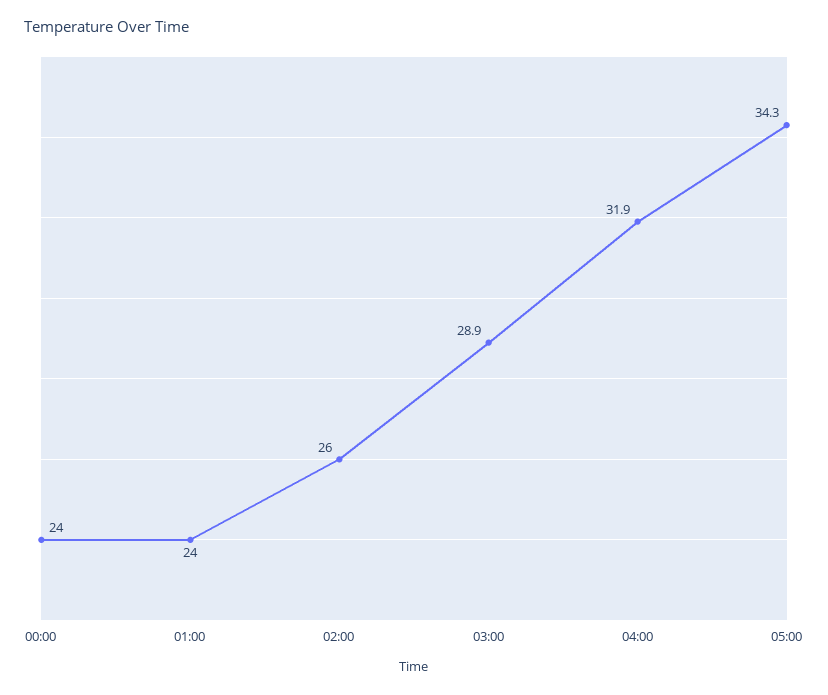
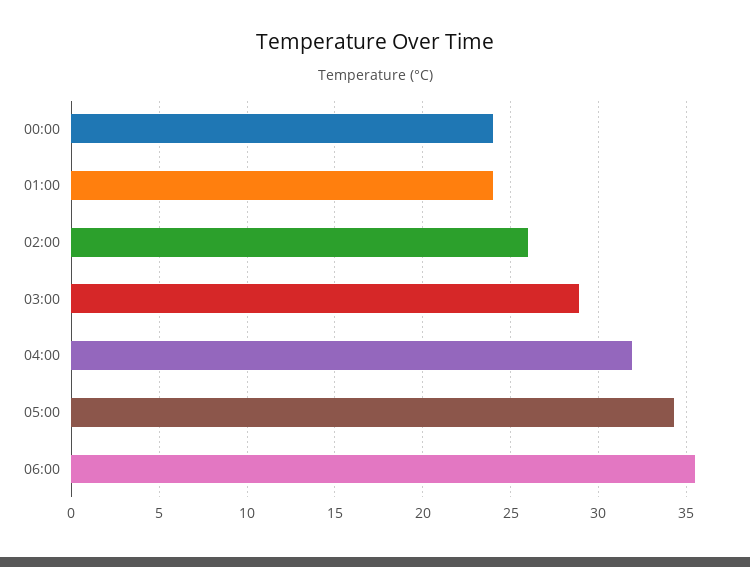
06:00: none -> 35.5

